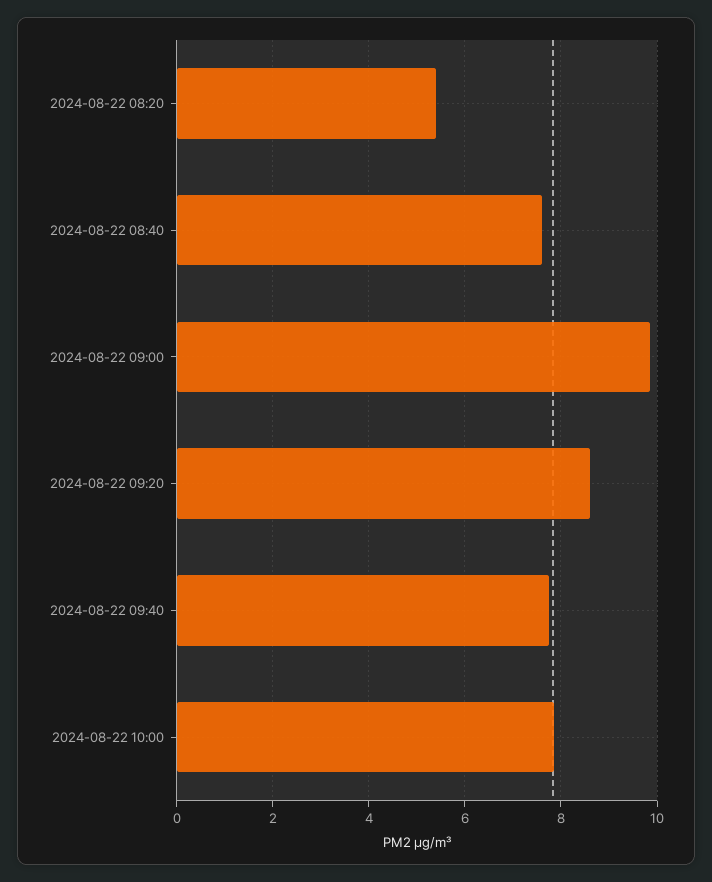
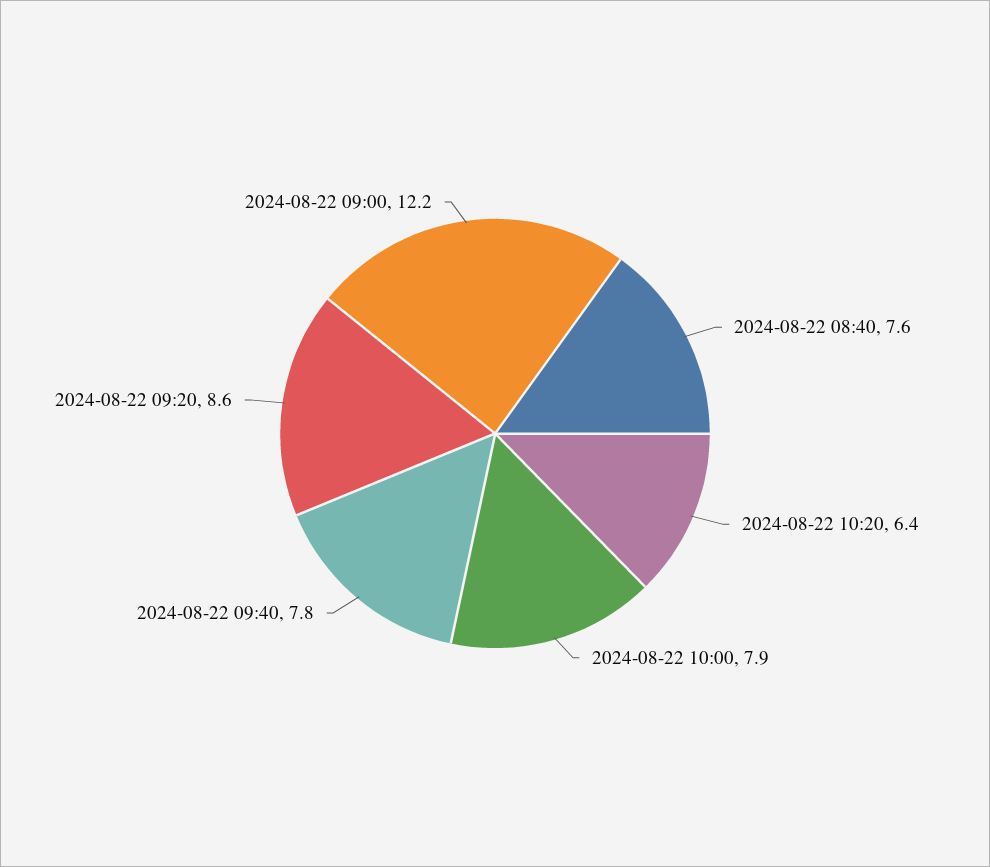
2024-08-22 08:20: 5.4 -> none
2024-08-22 09:00: 9.8 -> 12.2
2024-08-22 10:20: none -> 6.4

